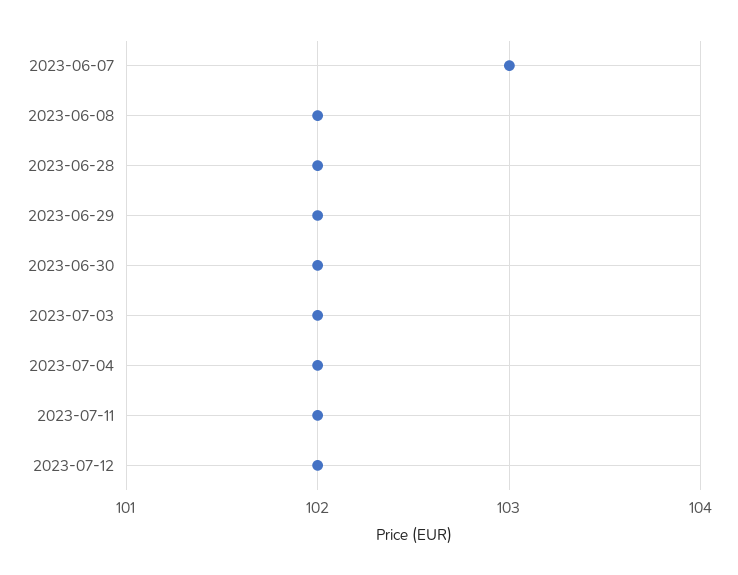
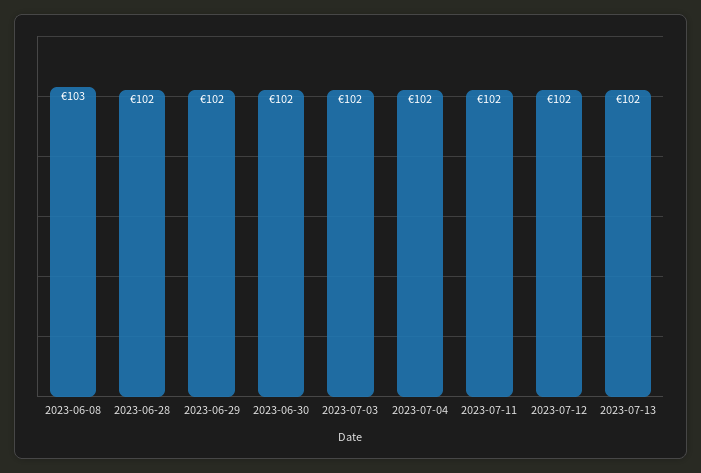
2023-06-07: 103 -> none
2023-06-08: 102 -> 103
2023-07-13: none -> 102

